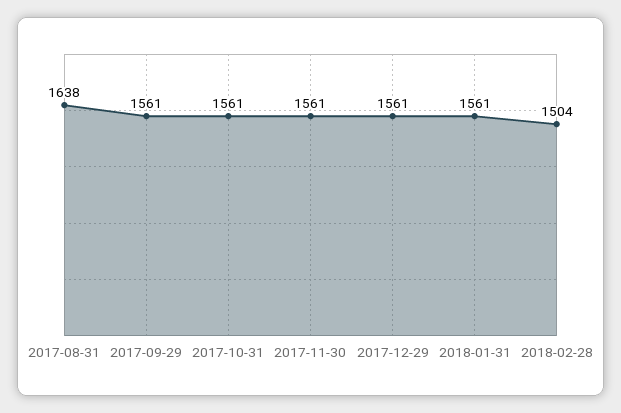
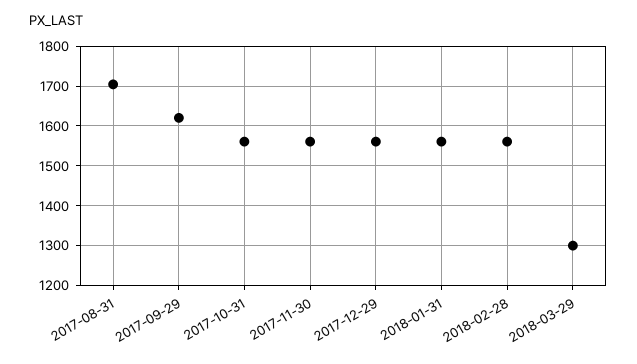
2017-08-31: 1638 -> 1700
2017-09-29: 1561 -> 1620
2018-02-28: 1504 -> 1560
2018-03-29: none -> 1300

